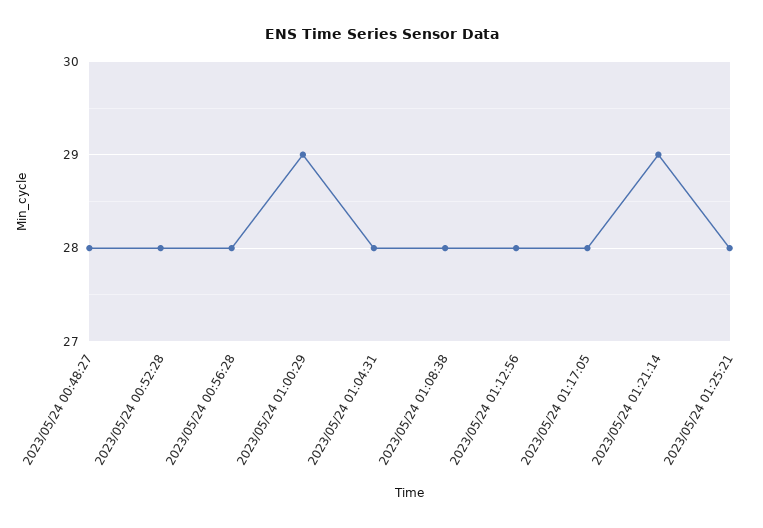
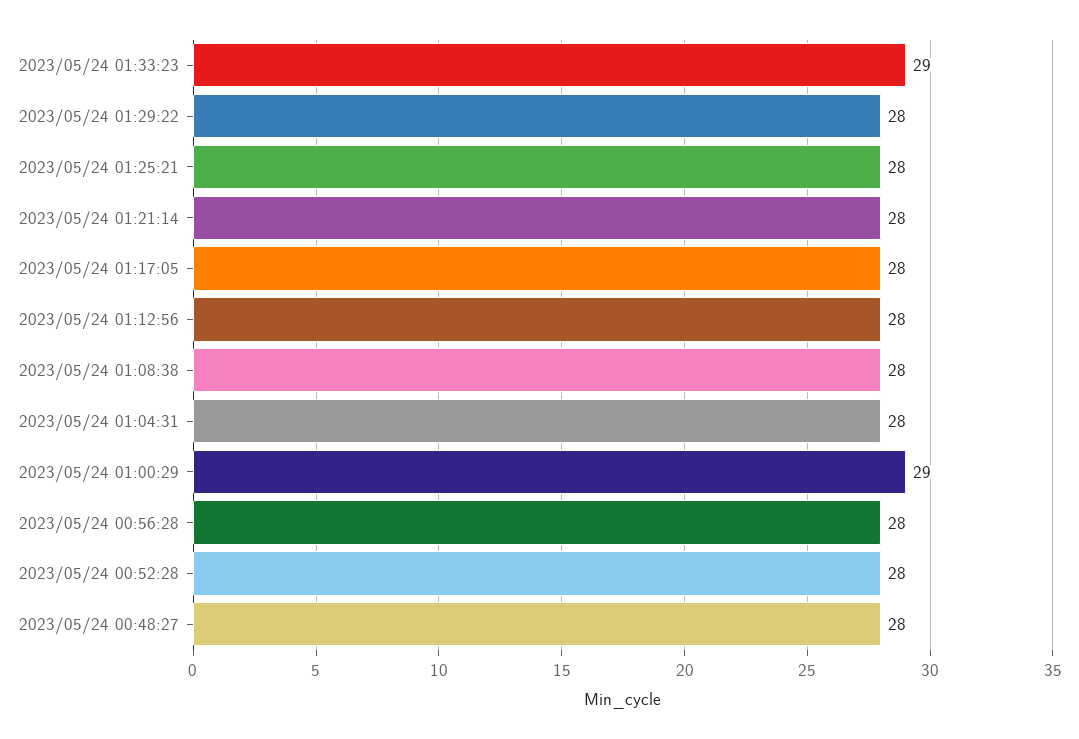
2023/05/24 01:21:14: 29 -> 28
2023/05/24 01:33:23: none -> 29
2023/05/24 01:29:22: none -> 28

